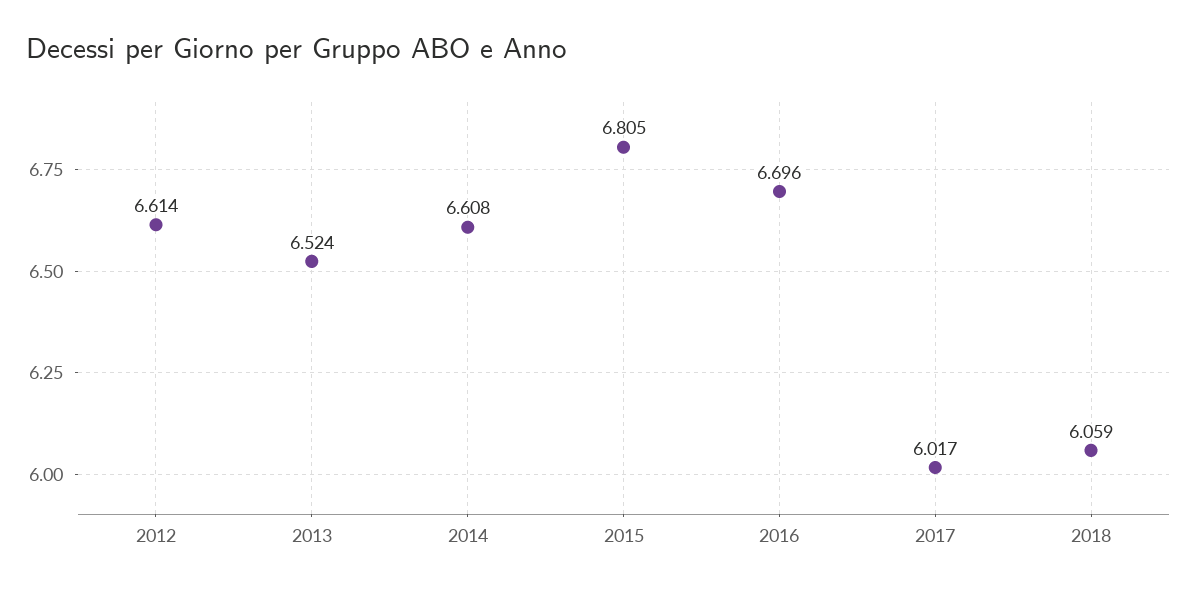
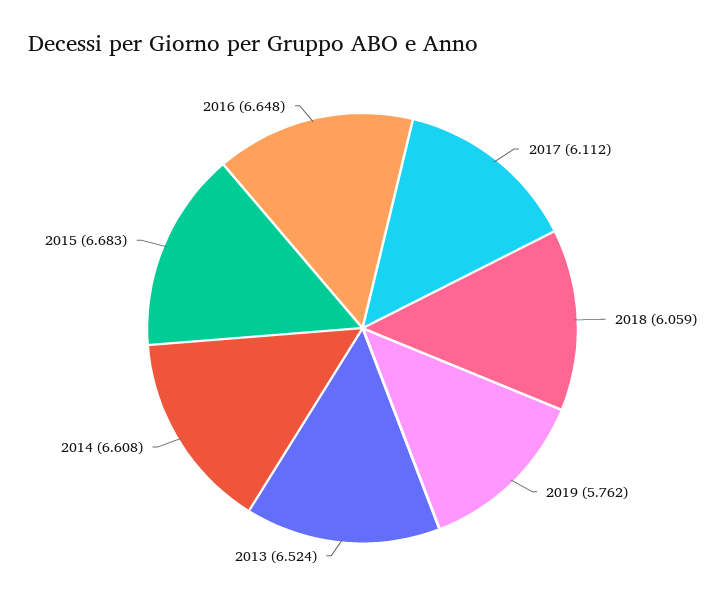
2012: 6.614 -> none
2015: 6.805 -> 6.683
2016: 6.696 -> 6.648
2017: 6.017 -> 6.112
2019: none -> 5.762

